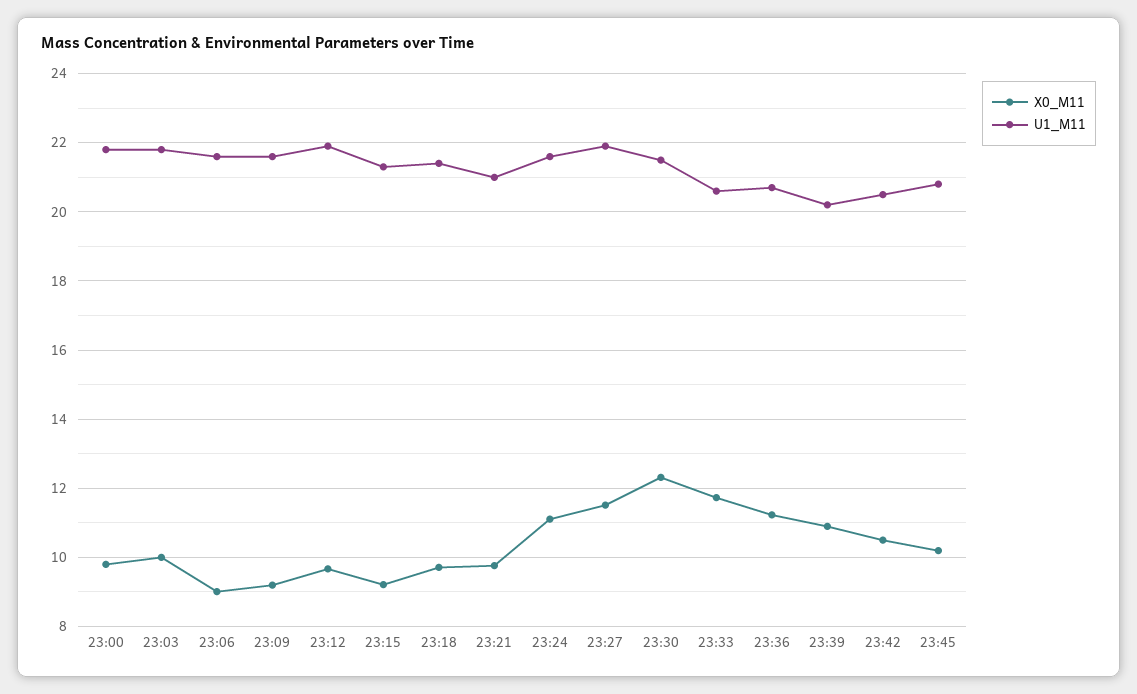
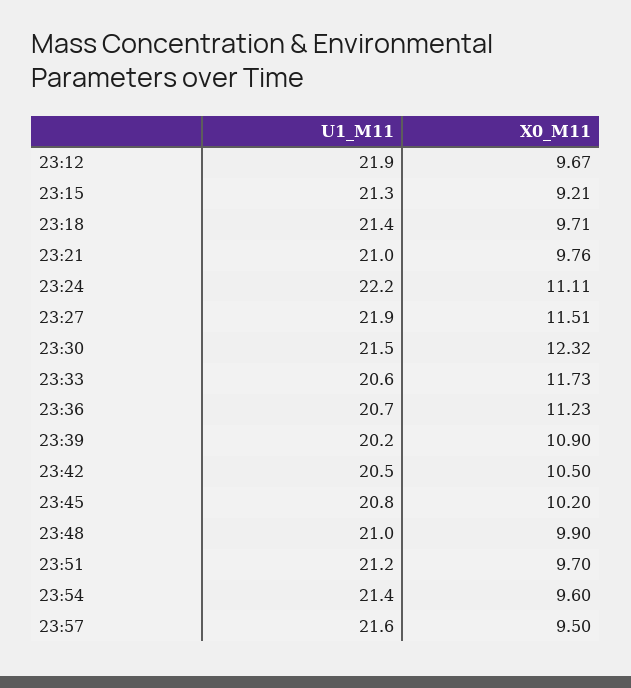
X0_M11, 23:00: 9.8 -> none
U1_M11, 23:00: 21.8 -> none
X0_M11, 23:03: 10 -> none
U1_M11, 23:03: 21.8 -> none
X0_M11, 23:06: 9 -> none
U1_M11, 23:06: 21.6 -> none
X0_M11, 23:09: 9.2 -> none
U1_M11, 23:09: 21.6 -> none
U1_M11, 23:24: 21.6 -> 22.2
U1_M11, 23:48: none -> 21
X0_M11, 23:48: none -> 9.9
U1_M11, 23:51: none -> 21.2
X0_M11, 23:51: none -> 9.7
U1_M11, 23:54: none -> 21.4
X0_M11, 23:54: none -> 9.6
U1_M11, 23:57: none -> 21.6
X0_M11, 23:57: none -> 9.5

